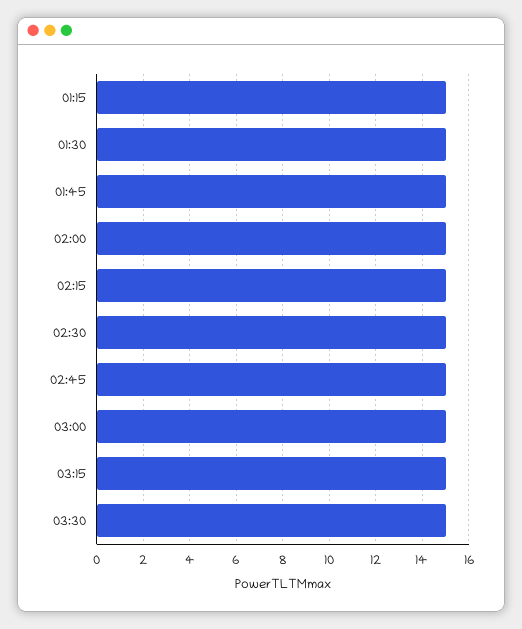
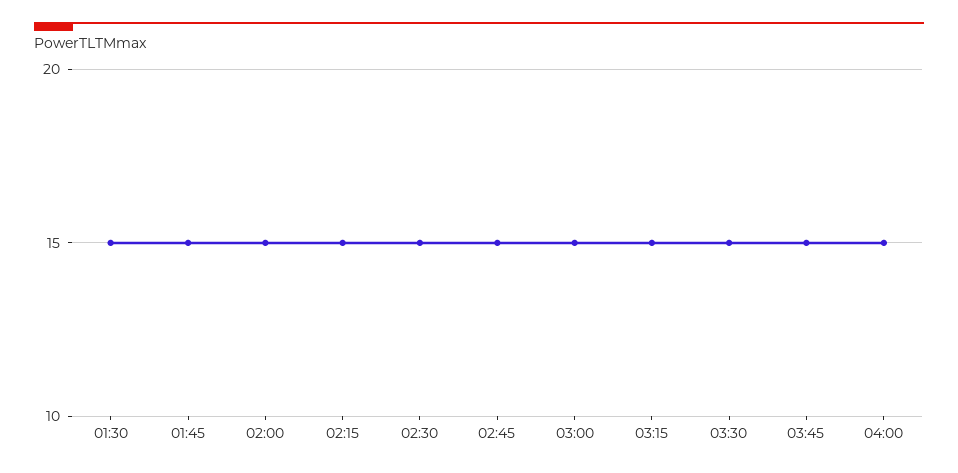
01:15: 15 -> none
03:45: none -> 15
04:00: none -> 15

